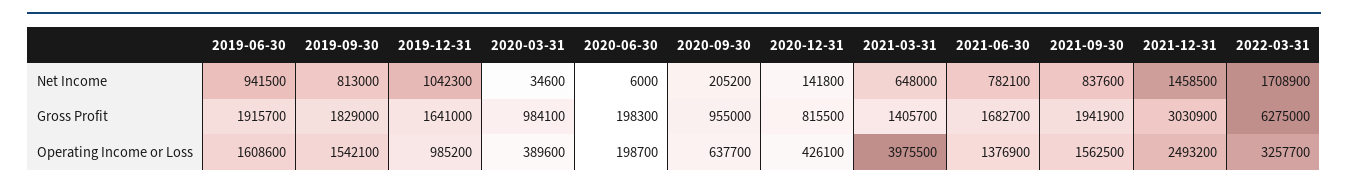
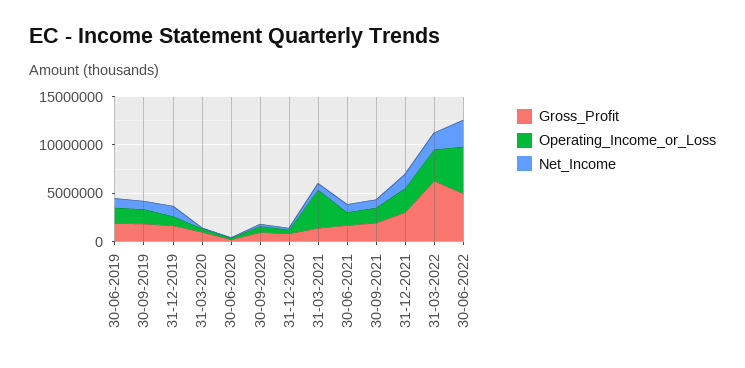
Gross Profit, 30-06-2022: none -> 5000000
Operating Income or Loss, 30-06-2022: none -> 5000000
Net Income, 30-06-2022: none -> 3000000

